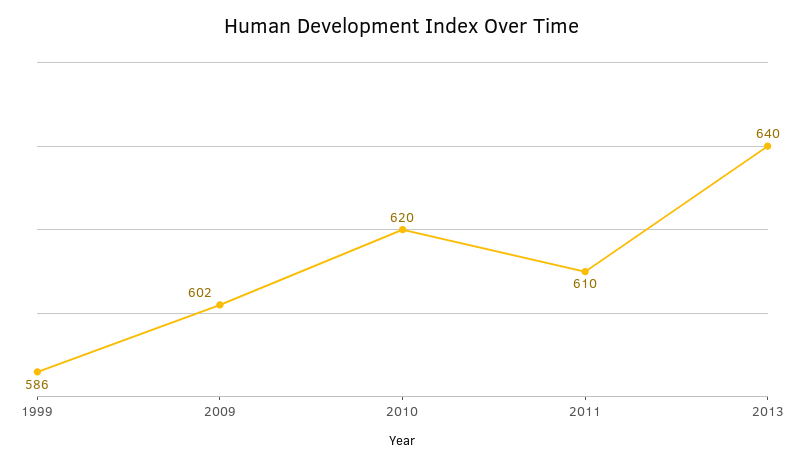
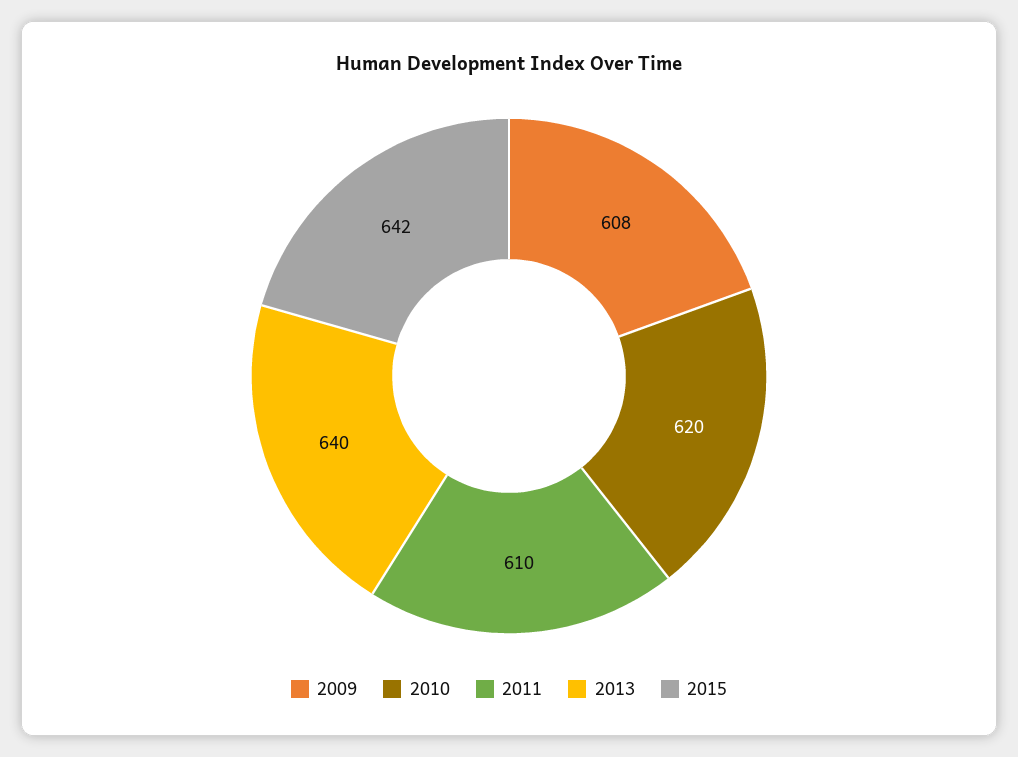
1999: 586 -> none
2009: 602 -> 608
2015: none -> 642

